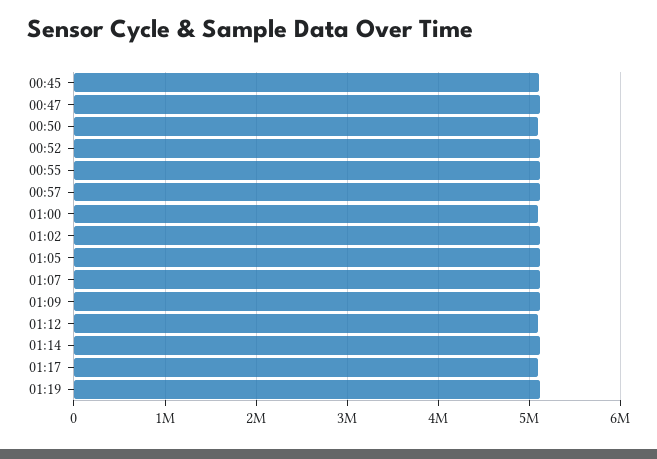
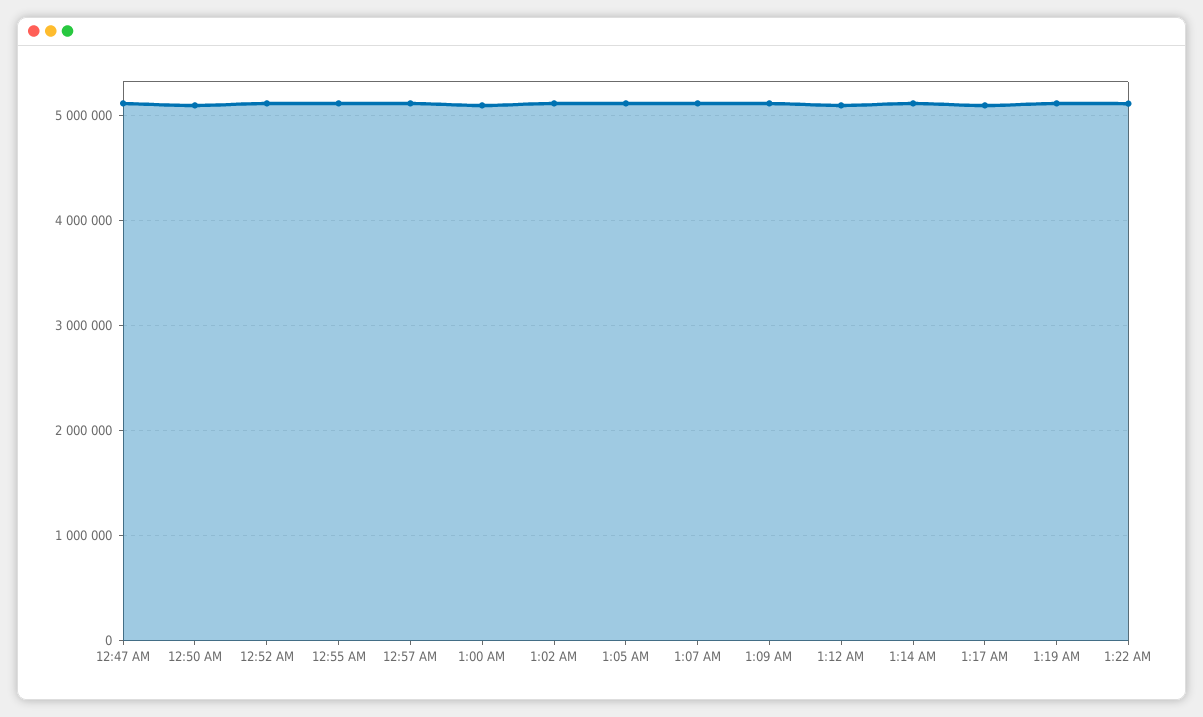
00:45: 5100000 -> none
1:22 AM: none -> 5100000

